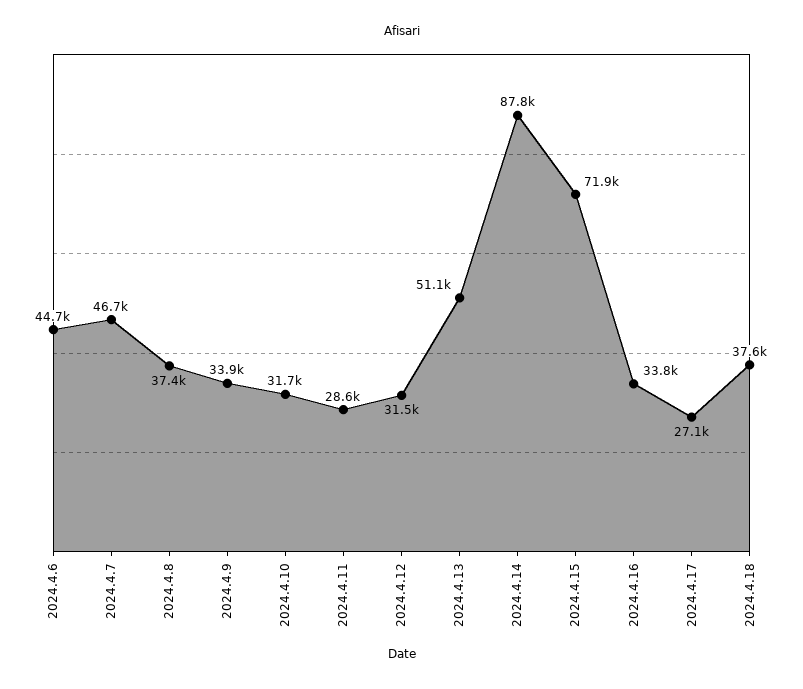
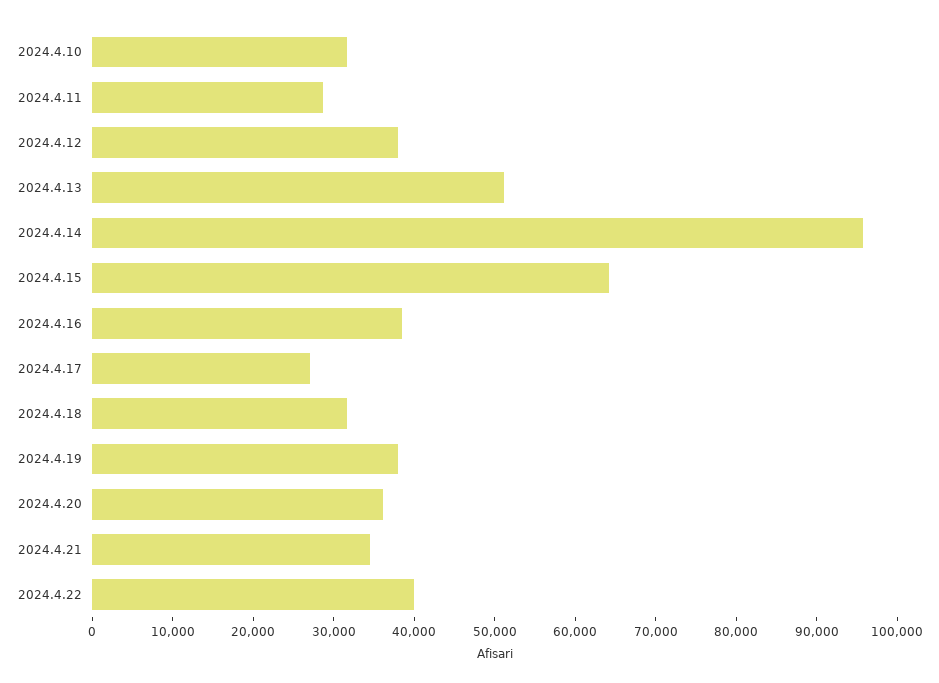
2024.4.6: 44700 -> none
2024.4.7: 46700 -> none
2024.4.8: 37400 -> none
2024.4.9: 33900 -> none
2024.4.12: 31500 -> 38000
2024.4.14: 87800 -> 96000
2024.4.15: 71900 -> 64000
2024.4.16: 33800 -> 38000
2024.4.18: 37600 -> 32000
2024.4.19: none -> 38000
2024.4.20: none -> 36000
2024.4.21: none -> 34000
2024.4.22: none -> 40000

